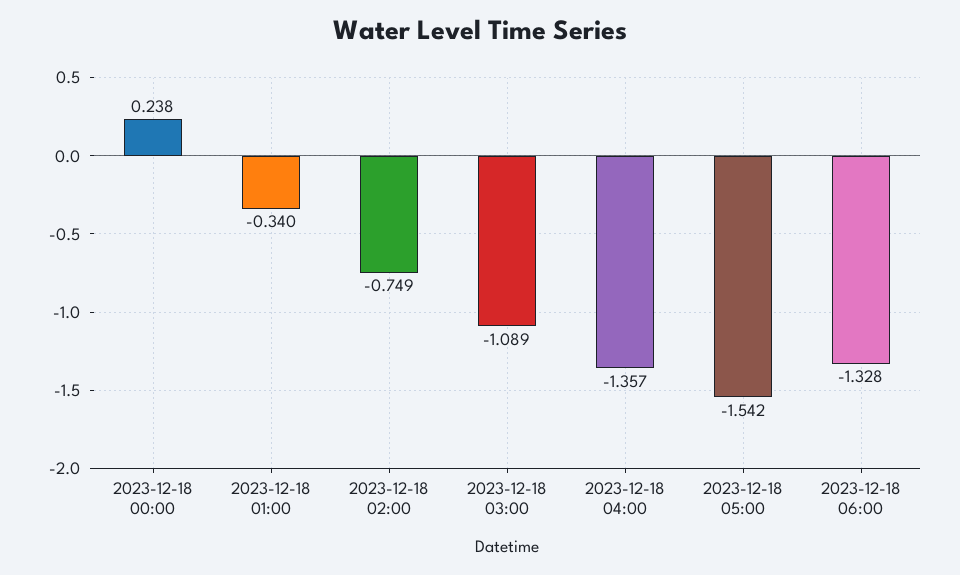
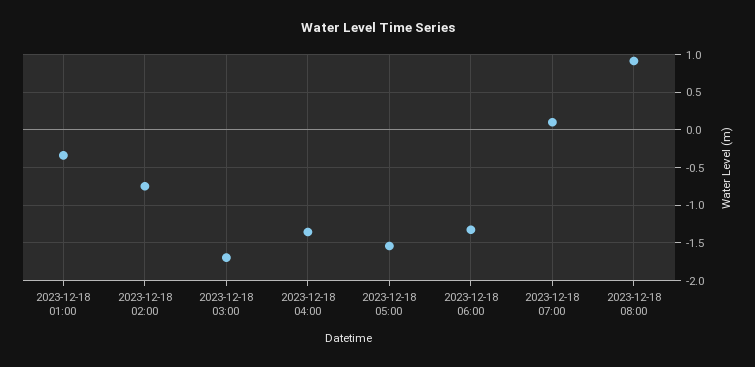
2023-12-18 00:00: 0.238 -> none
2023-12-18 03:00: -1.089 -> -1.7
2023-12-18 07:00: none -> 0.1
2023-12-18 08:00: none -> 0.9

